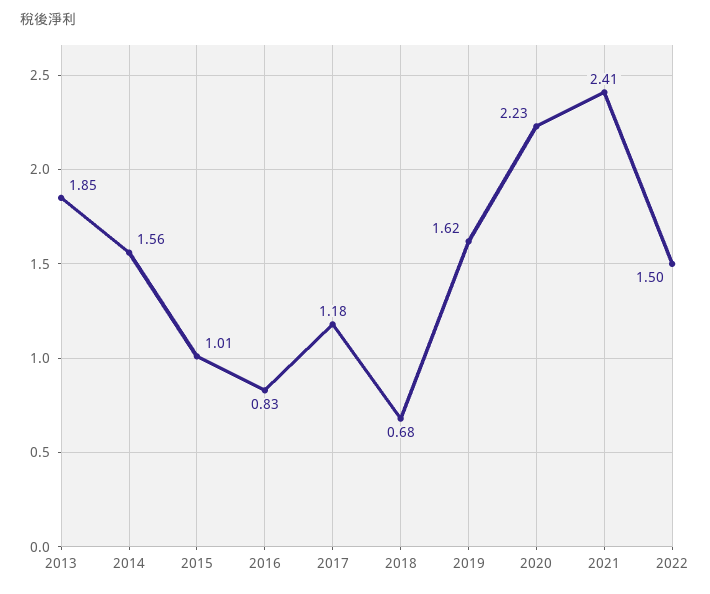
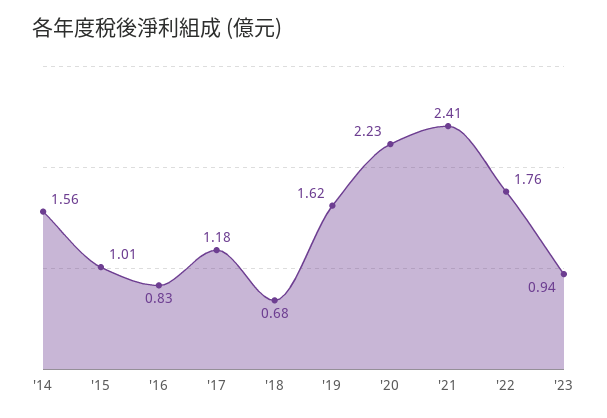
2013: 1.85 -> none
2022: 1.5 -> 1.76
'23: none -> 0.94

